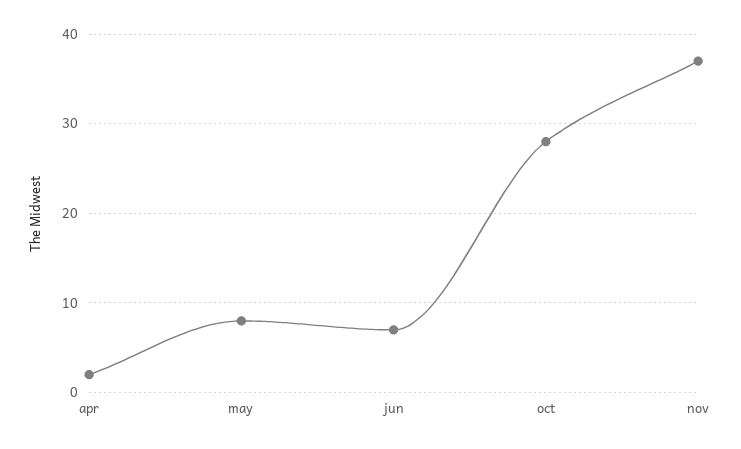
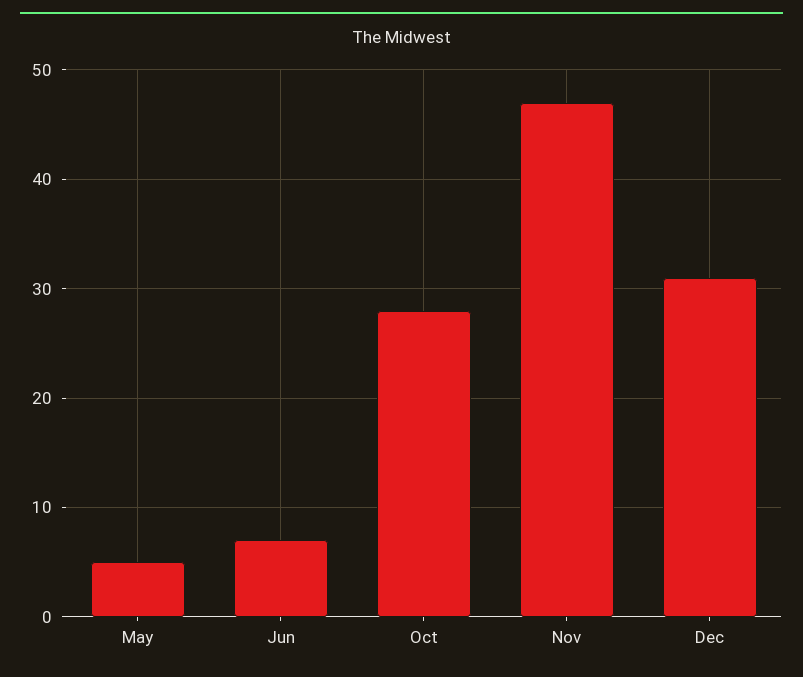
apr: 2 -> none
may: 8 -> 5
nov: 37 -> 47
Dec: none -> 31

